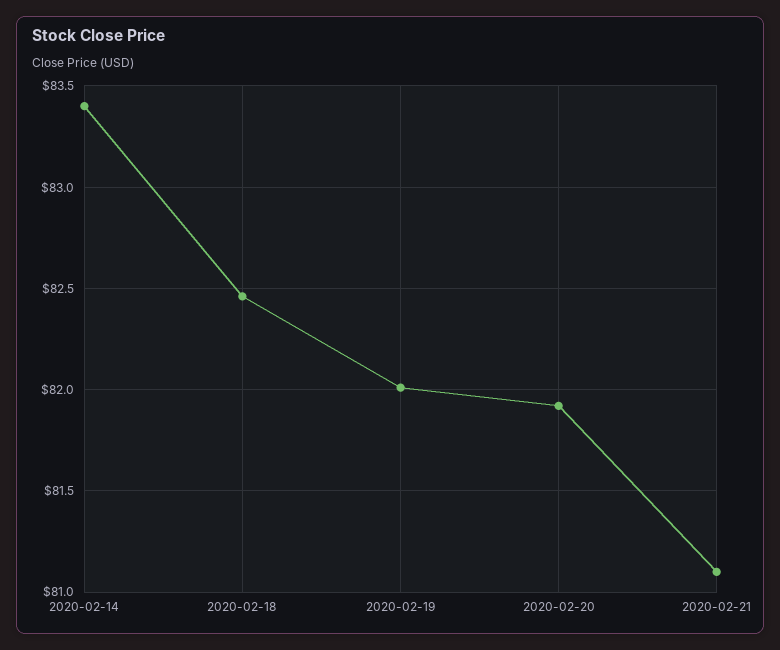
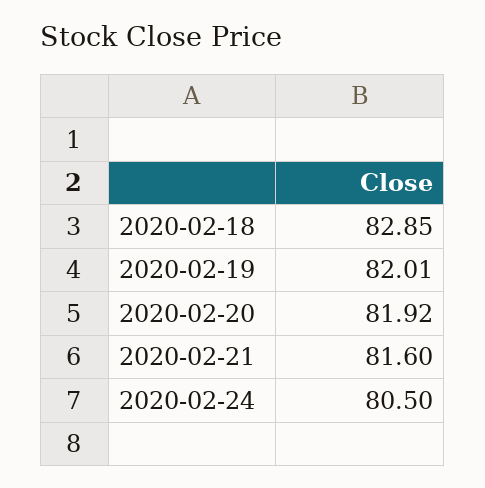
2020-02-14: 83.4 -> none
2020-02-18: 82.45 -> 82.85
2020-02-21: 81.1 -> 81.6
2020-02-24: none -> 80.5

